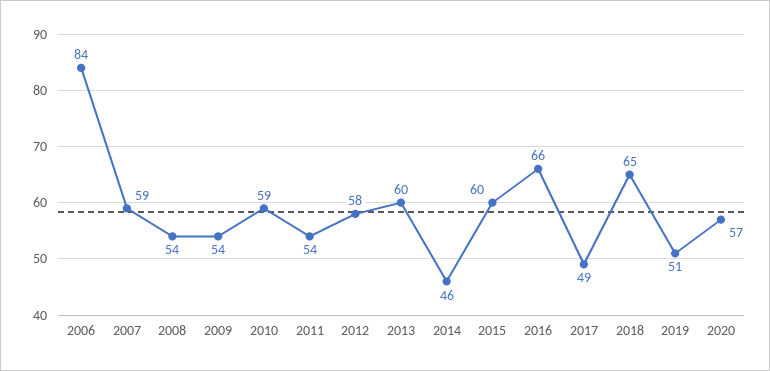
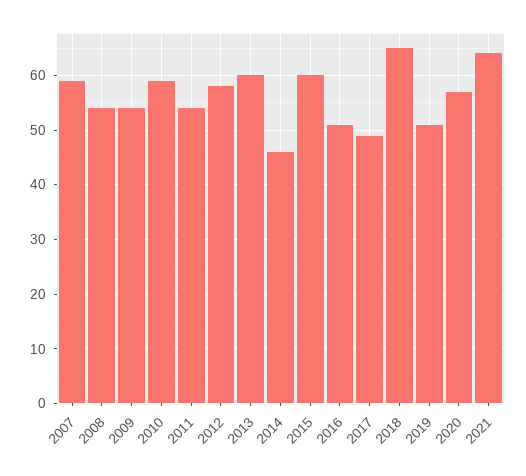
2006: 84 -> none
2016: 66 -> 50
2021: none -> 65

